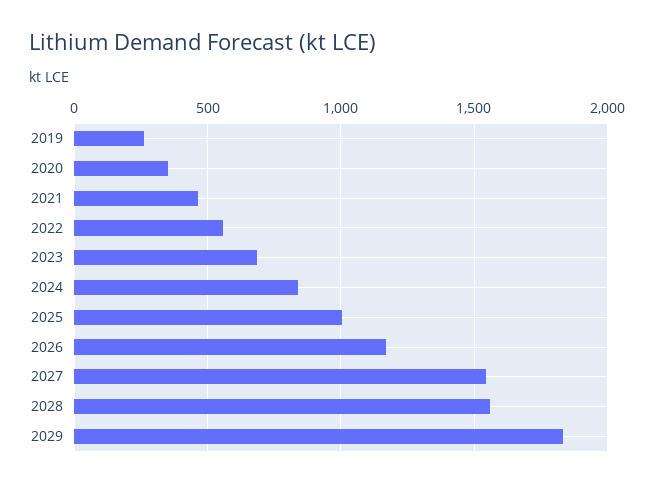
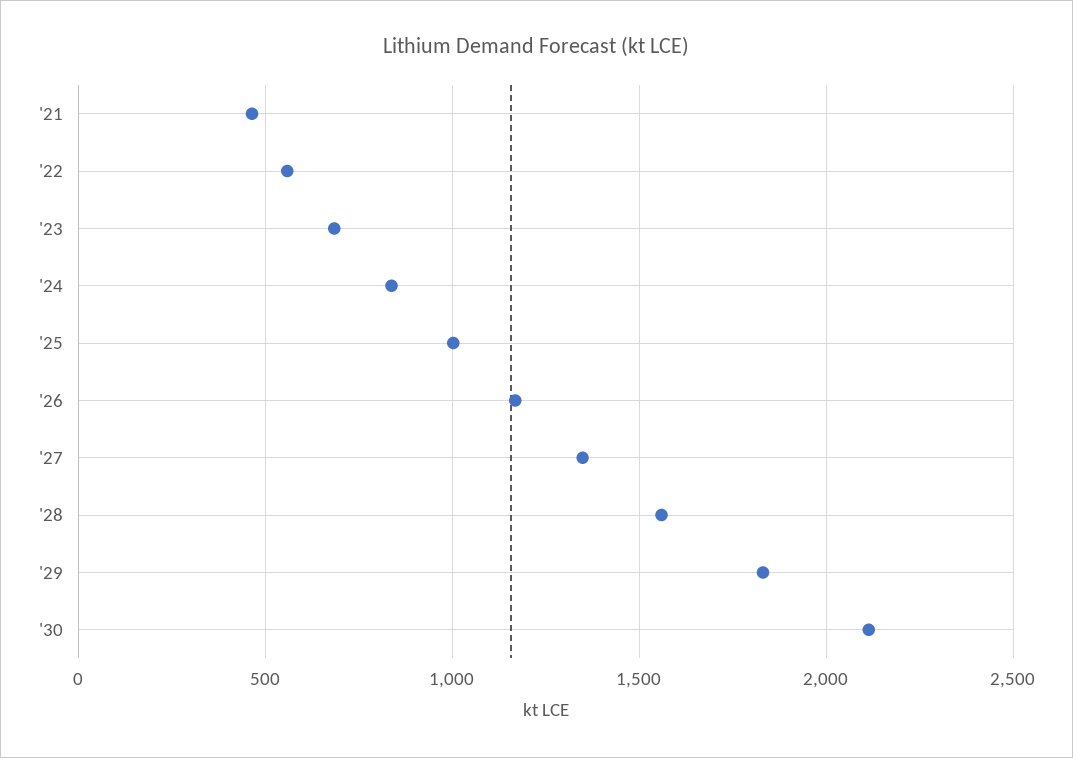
2019: 250 -> none
2020: 350 -> none
2027: 1550 -> 1350
'30: none -> 2100

